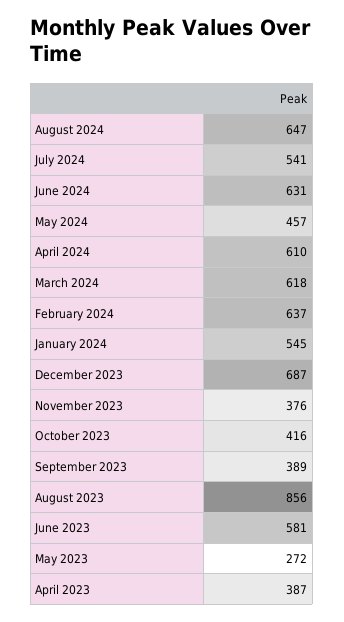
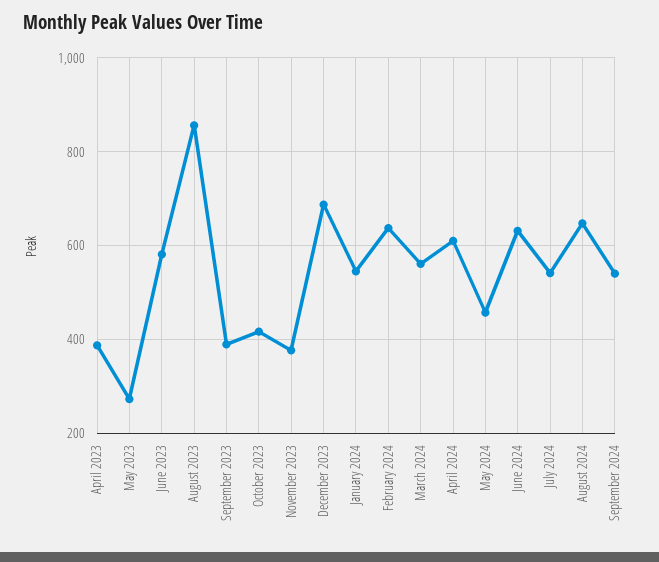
March 2024: 618 -> 560
September 2024: none -> 540

